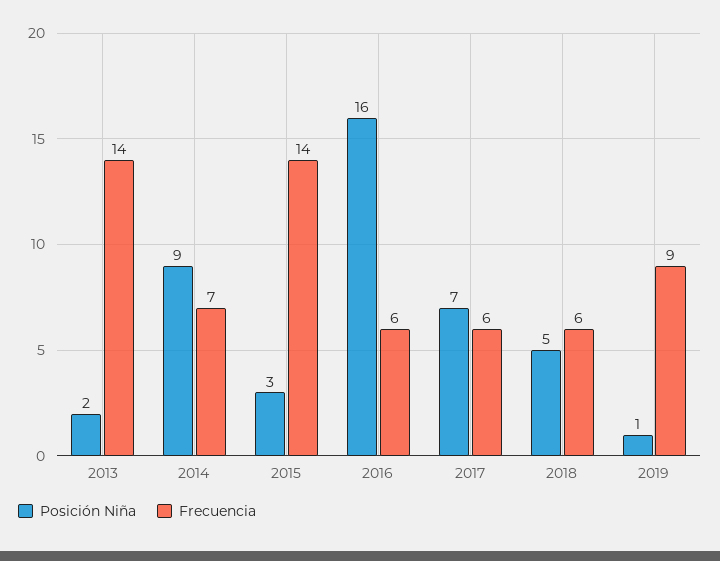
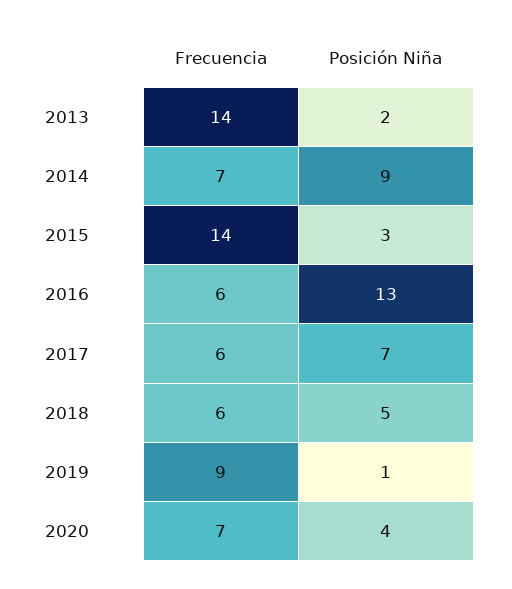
Posición Niña, 2016: 16 -> 13
Frecuencia, 2020: none -> 7
Posición Niña, 2020: none -> 4

